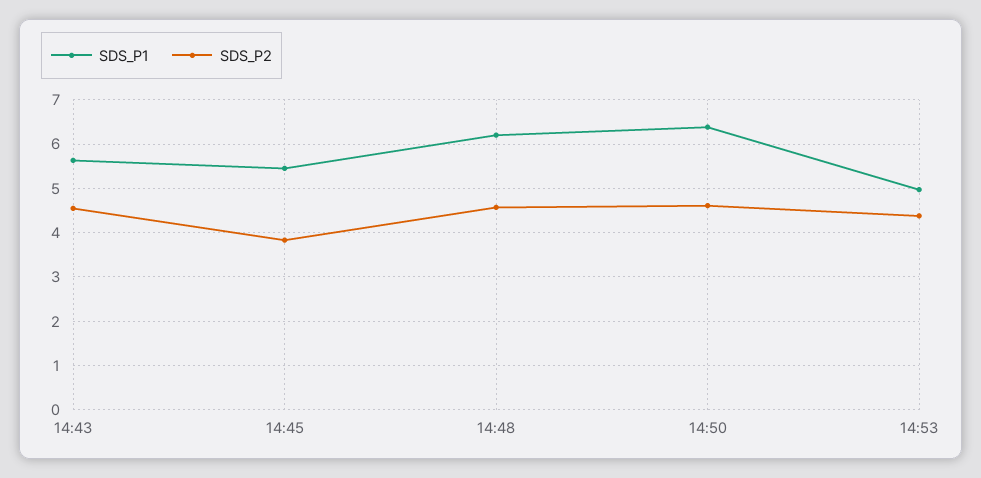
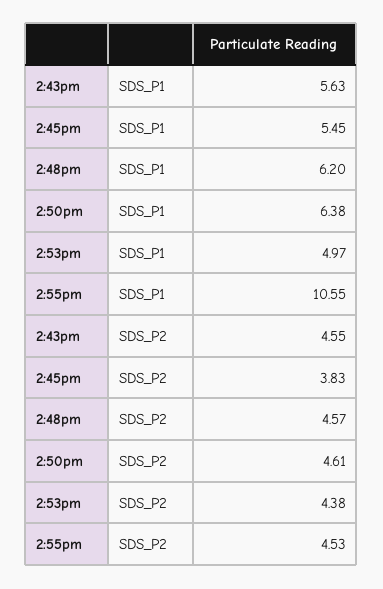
SDS_P1, 2:55pm: none -> 10.55
SDS_P2, 2:55pm: none -> 4.53

